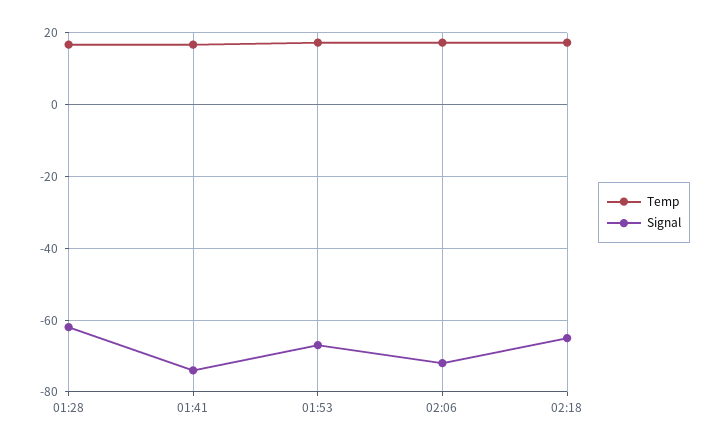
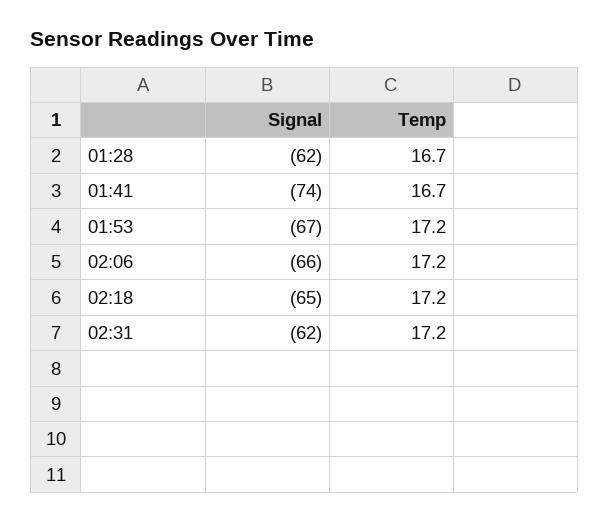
Signal, 02:06: -72 -> -66
Signal, 02:31: none -> -62
Temp, 02:31: none -> 17.2

